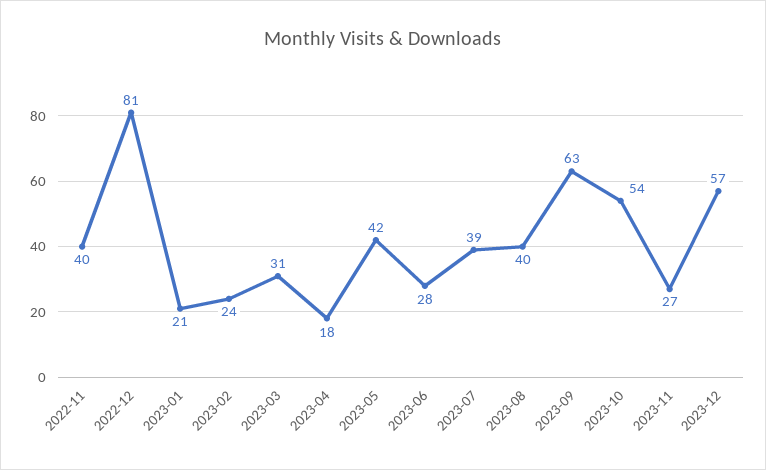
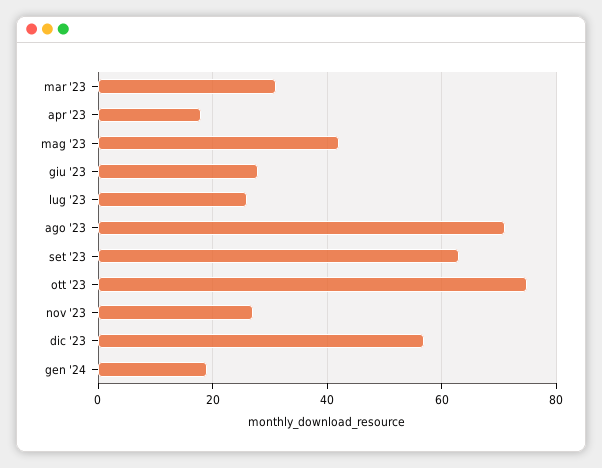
2022-11: 40 -> none
2022-12: 81 -> none
2023-01: 21 -> none
2023-02: 24 -> none
2023-07: 39 -> 25
2023-08: 40 -> 70
2023-10: 54 -> 75
gen '24: none -> 20

